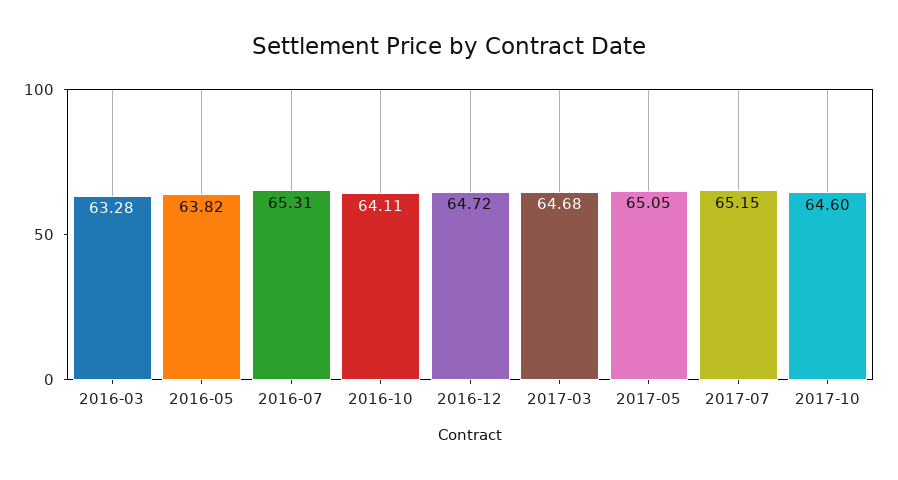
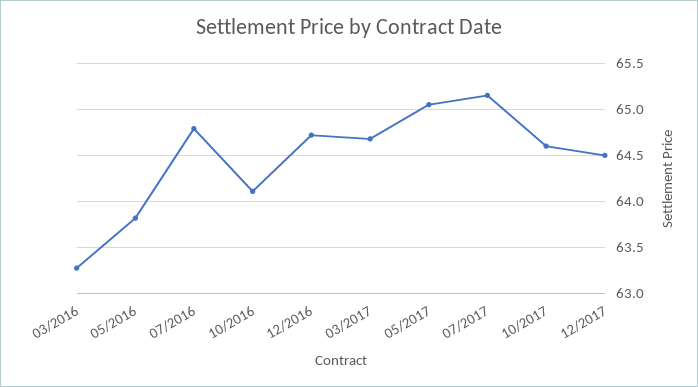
2016-07: 65.31 -> 64.8
12/2017: none -> 64.5

